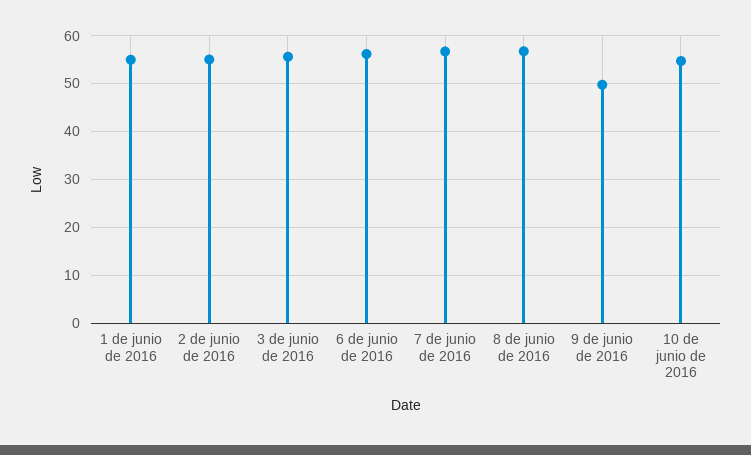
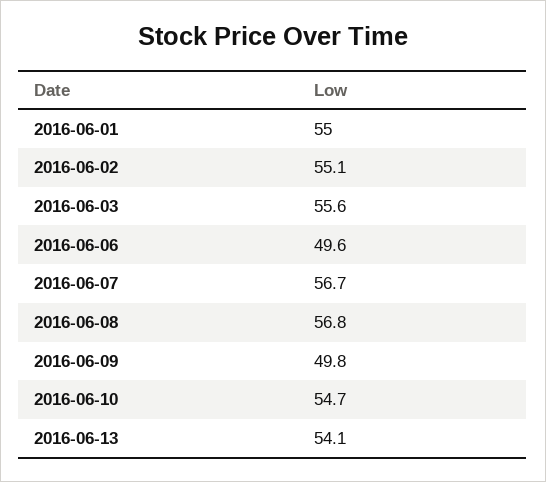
6 de junio de 2016: 56 -> 49.6
2016-06-13: none -> 54.1

